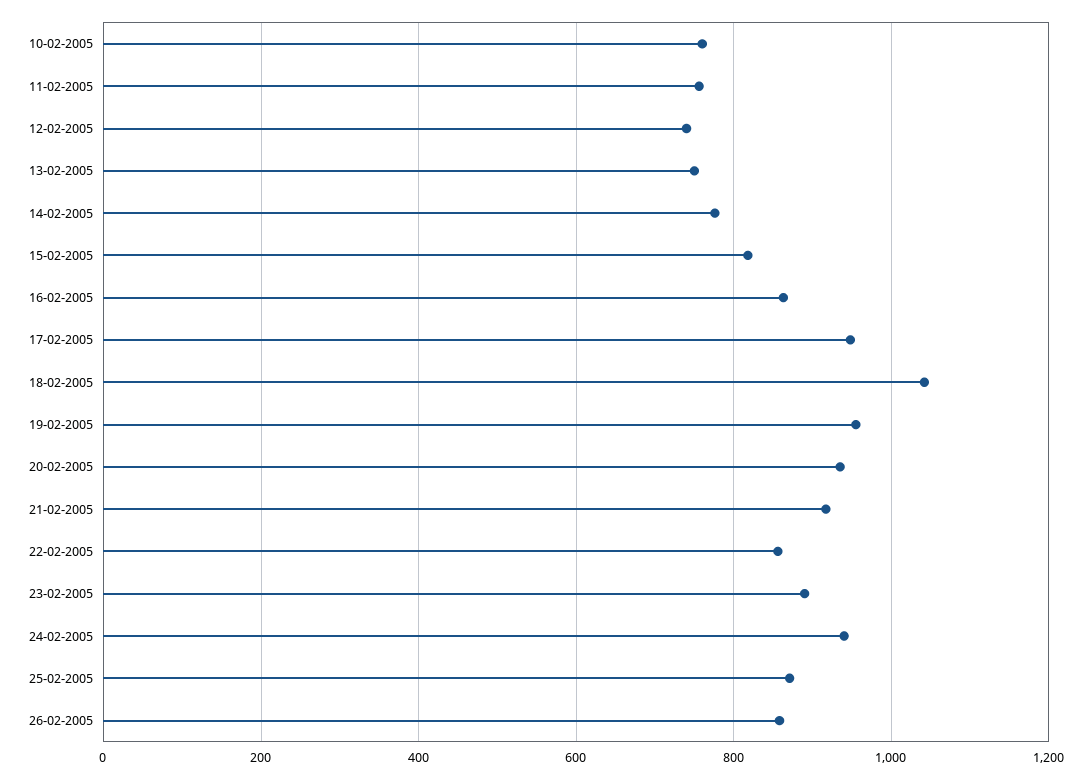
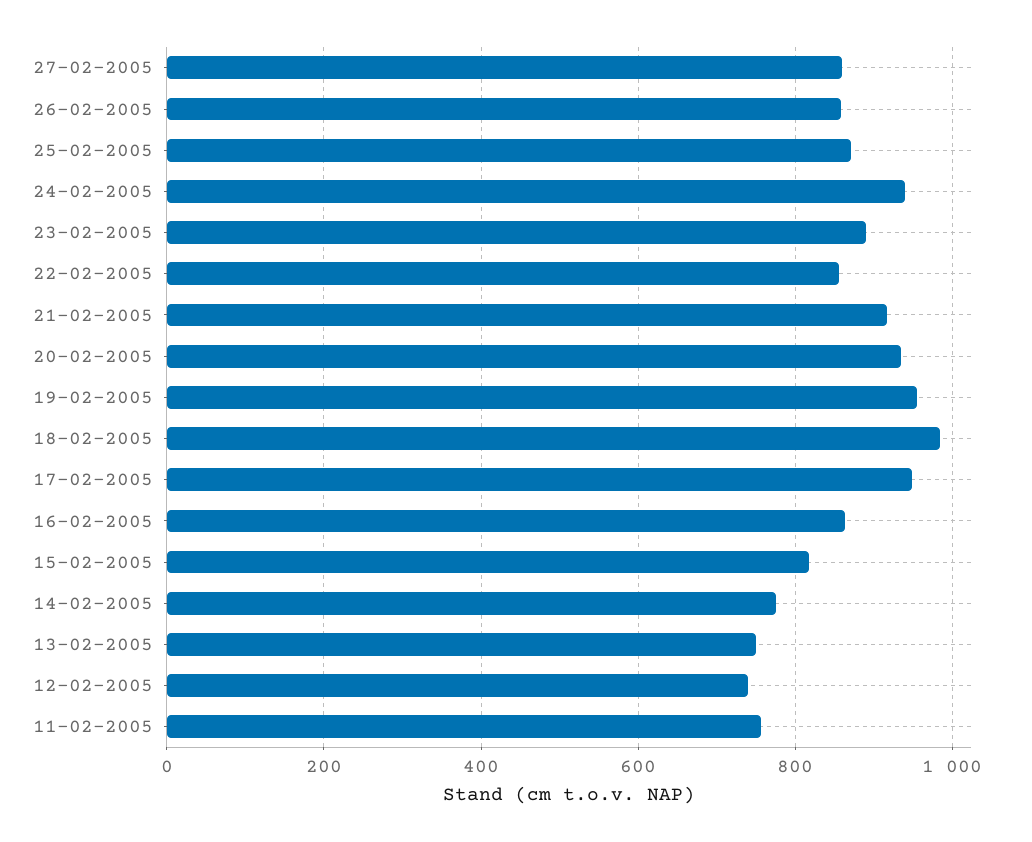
10-02-2005: 760 -> none
18-02-2005: 1040 -> 980
27-02-2005: none -> 860

